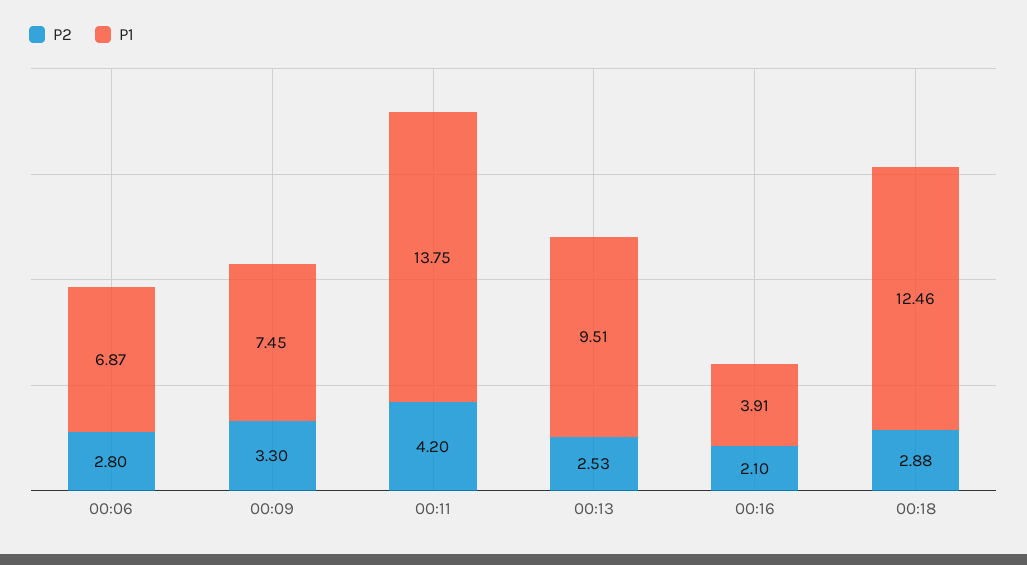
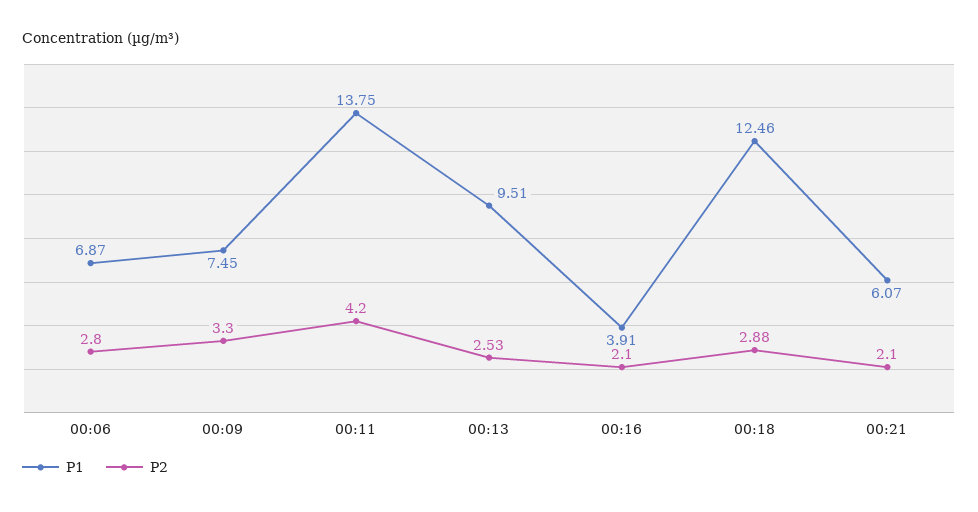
P1, 00:21: none -> 6.07
P2, 00:21: none -> 2.1

